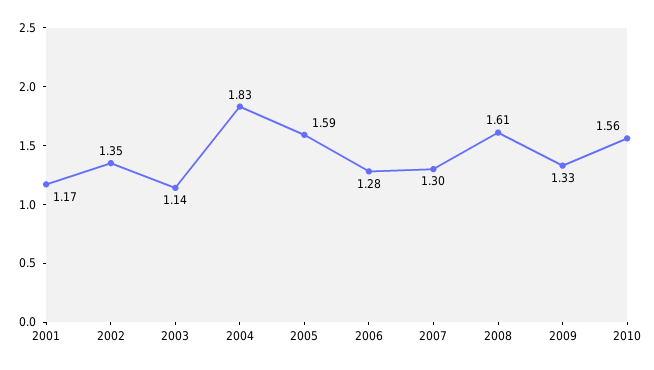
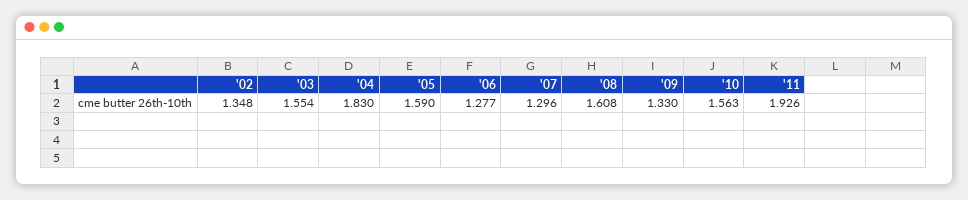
2001: 1.17 -> none
2003: 1.14 -> 1.554
'11: none -> 1.926

